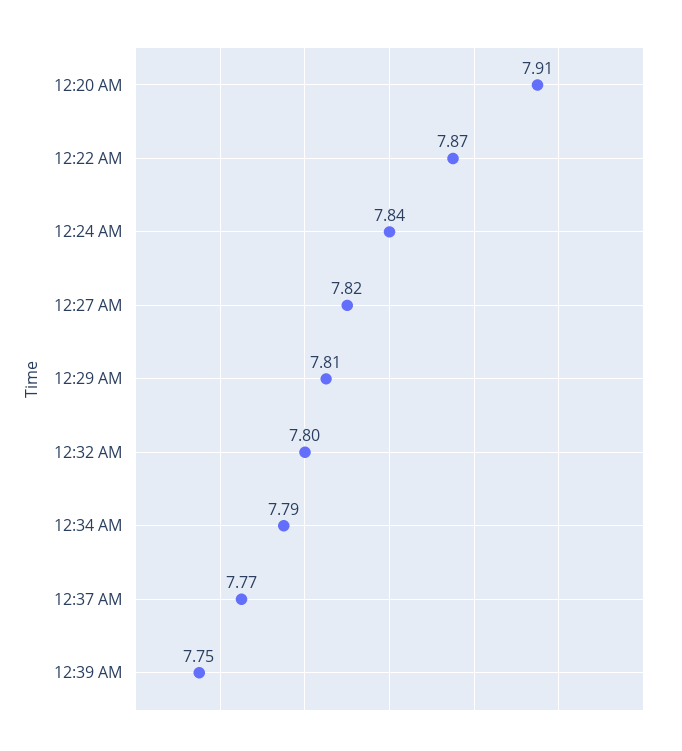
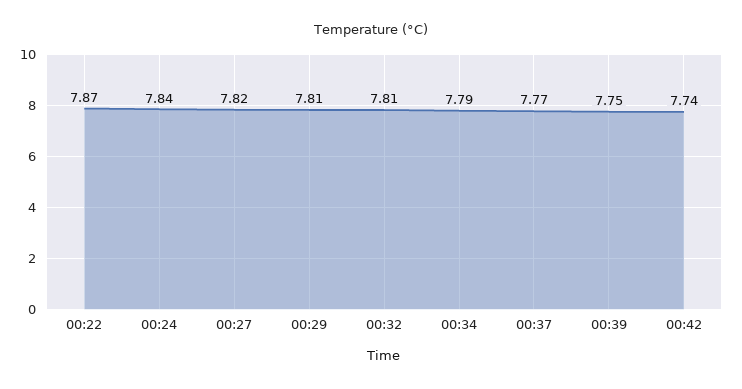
12:20 AM: 7.91 -> none
12:32 AM: 7.8 -> 7.81
00:42: none -> 7.74

